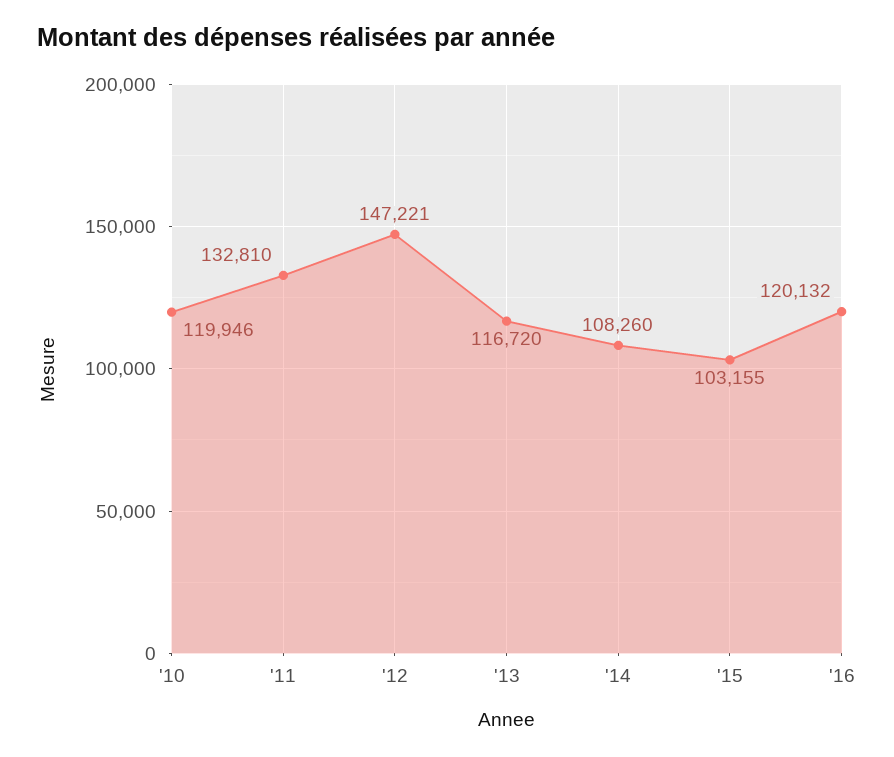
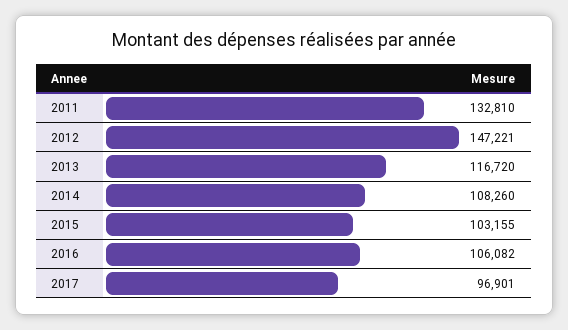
'10: 119946 -> none
'16: 120132 -> 106082
2017: none -> 96901

